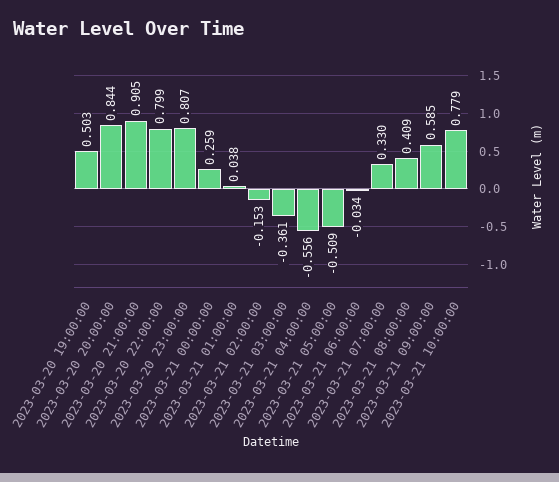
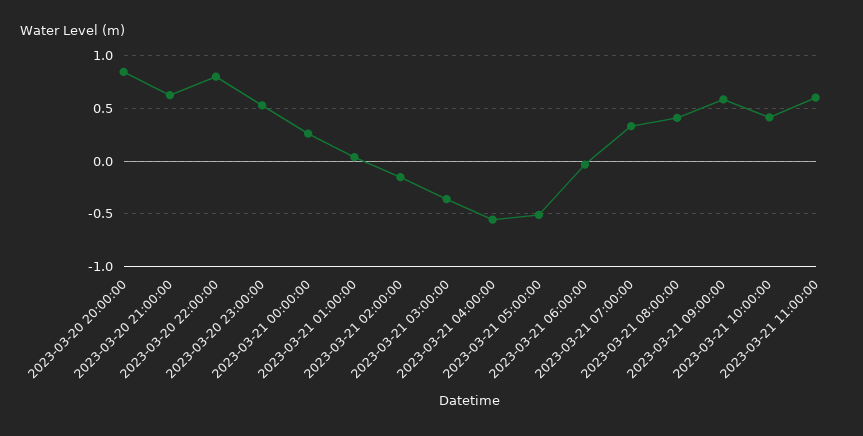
2023-03-20 19:00:00: 0.503 -> none
2023-03-20 21:00:00: 0.905 -> 0.6
2023-03-20 23:00:00: 0.807 -> 0.5
2023-03-21 10:00:00: 0.779 -> 0.4
2023-03-21 11:00:00: none -> 0.6

